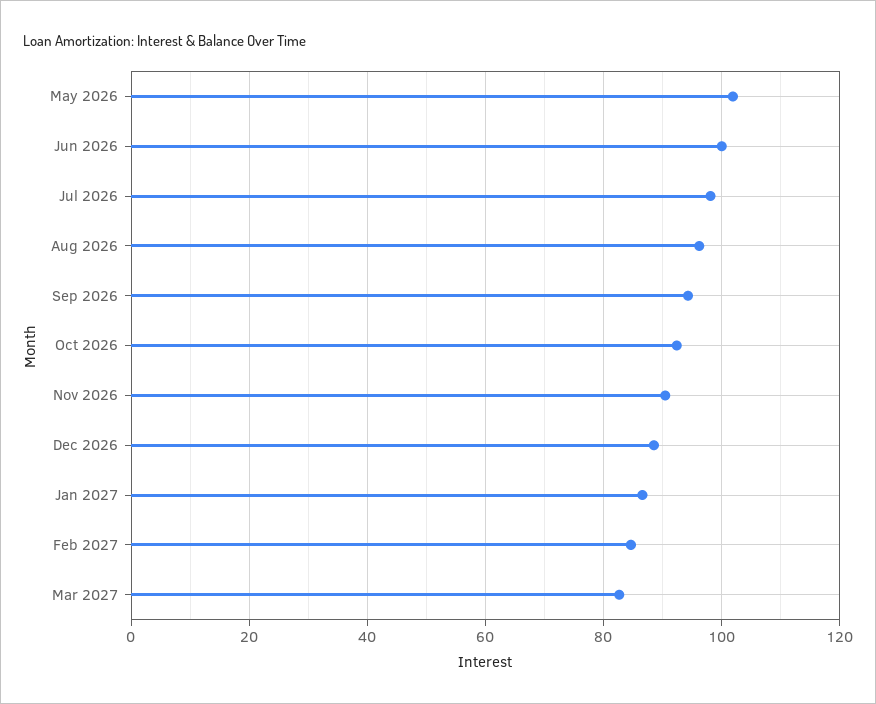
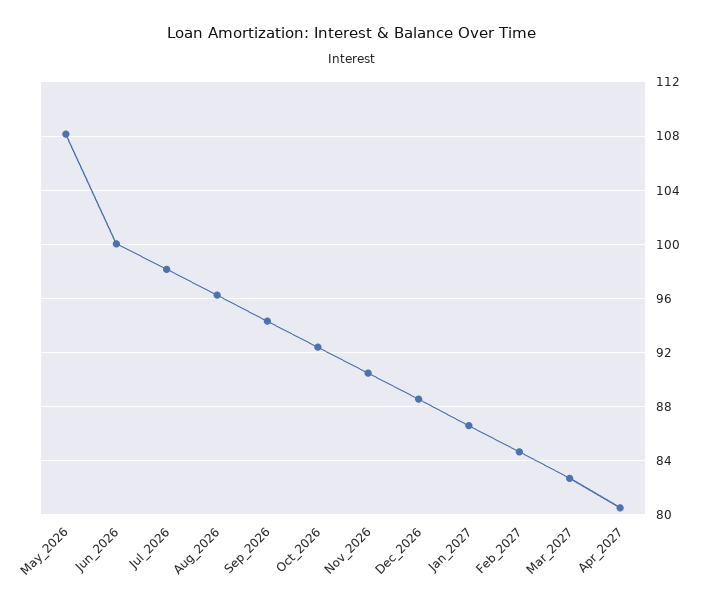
May 2026: 102 -> 108
Apr_2027: none -> 80.5

